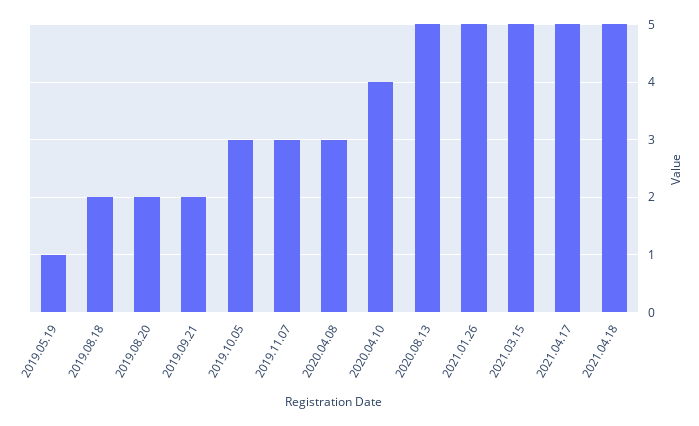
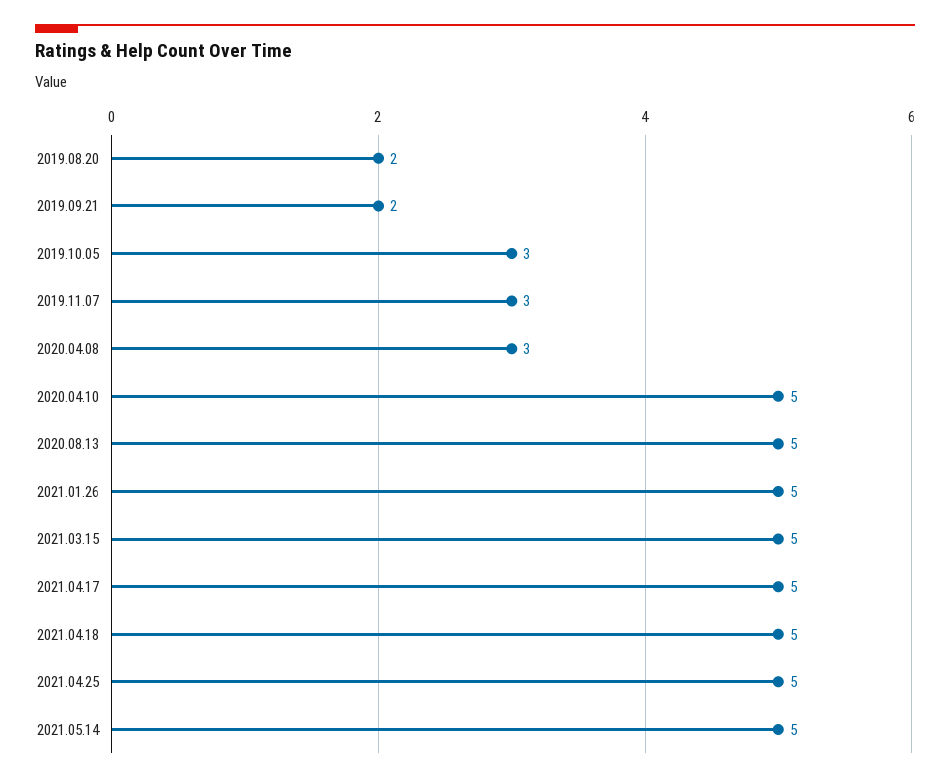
2019.05.19: 1 -> none
2019.08.18: 2 -> none
2020.04.10: 4 -> 5
2021.04.25: none -> 5
2021.05.14: none -> 5

